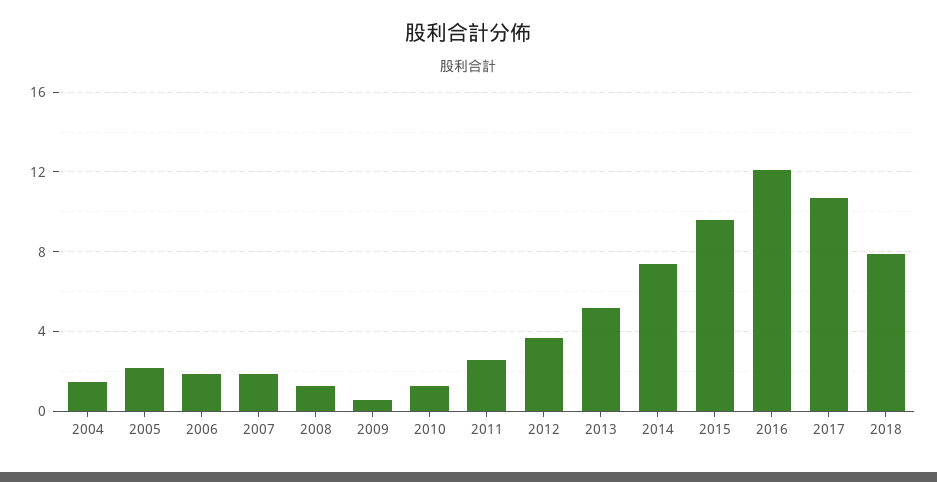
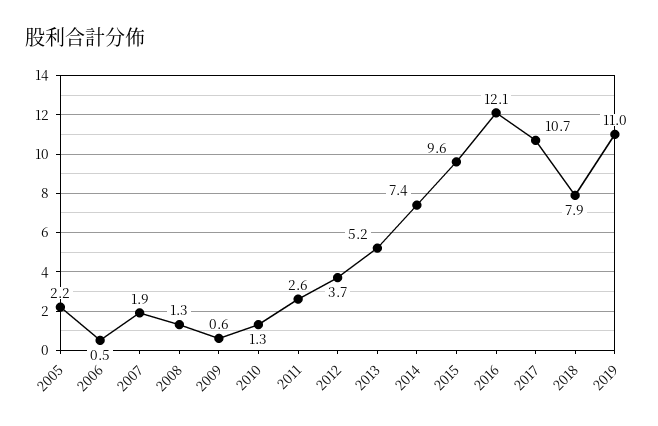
2004: 1.5 -> none
2006: 2 -> 0.5
2019: none -> 11

